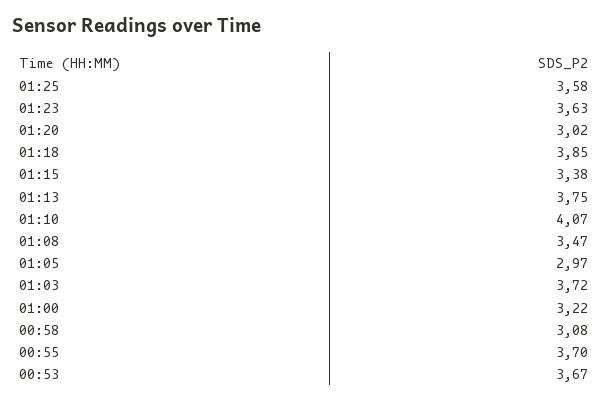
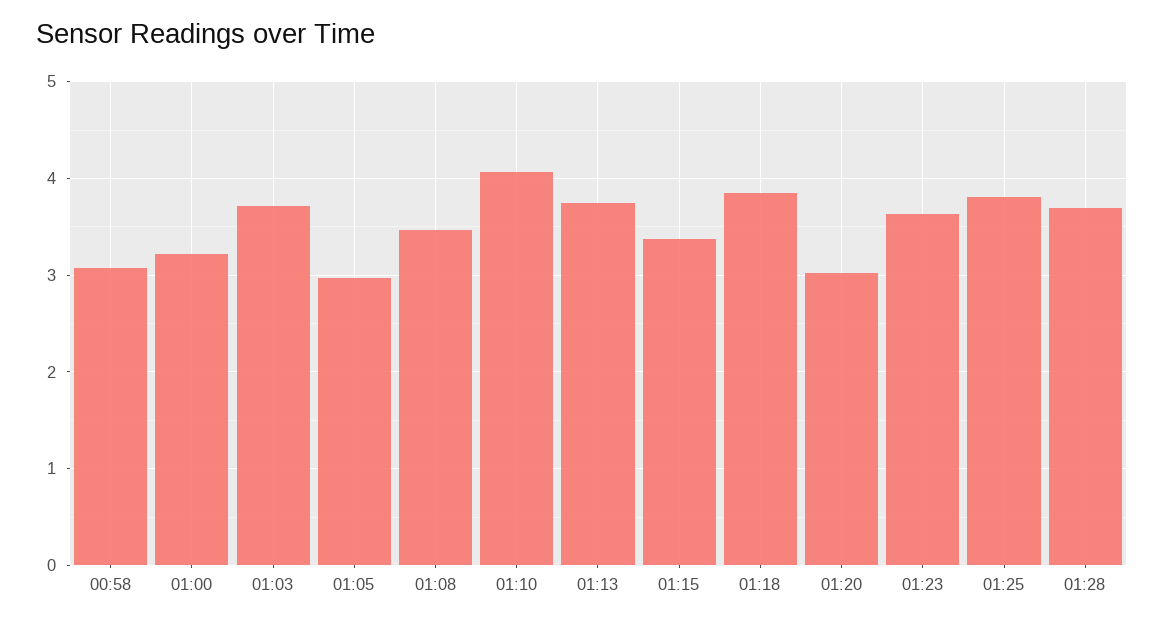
01:25: 3.58 -> 3.8
00:55: 3.7 -> none
00:53: 3.67 -> none
01:28: none -> 3.7

